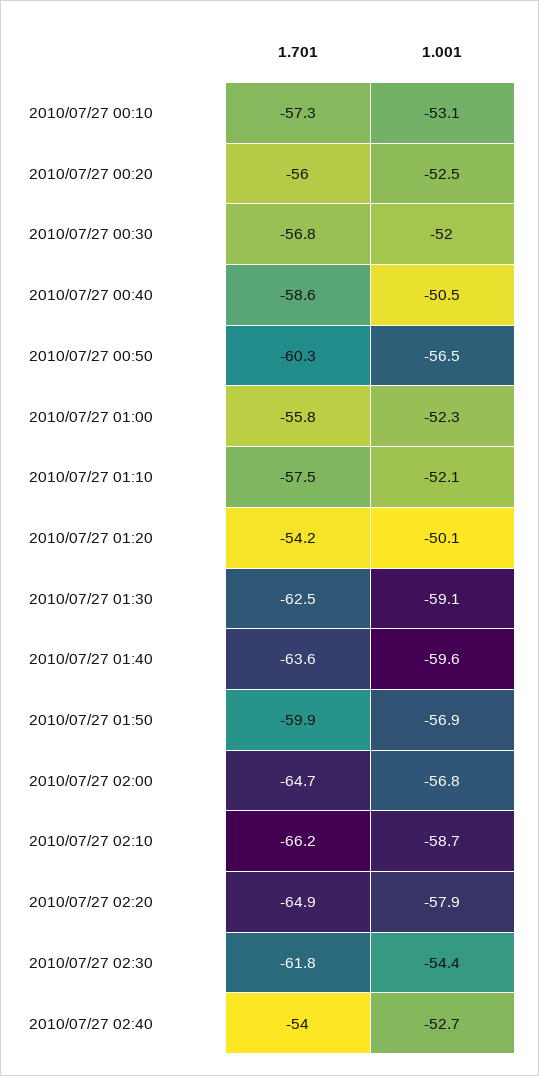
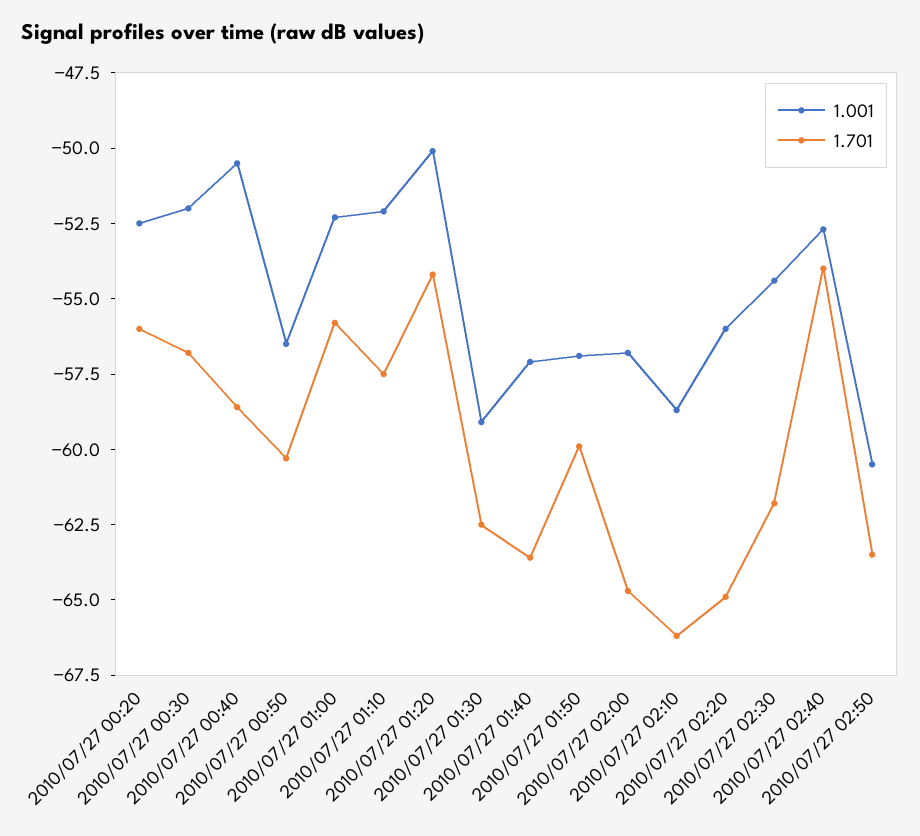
1.701, 2010/07/27 00:10: -57.3 -> none
1.001, 2010/07/27 00:10: -53.1 -> none
1.001, 2010/07/27 01:40: -59.6 -> -57
1.001, 2010/07/27 02:20: -57.9 -> -56
1.001, 2010/07/27 02:50: none -> -60.5
1.701, 2010/07/27 02:50: none -> -63.5

